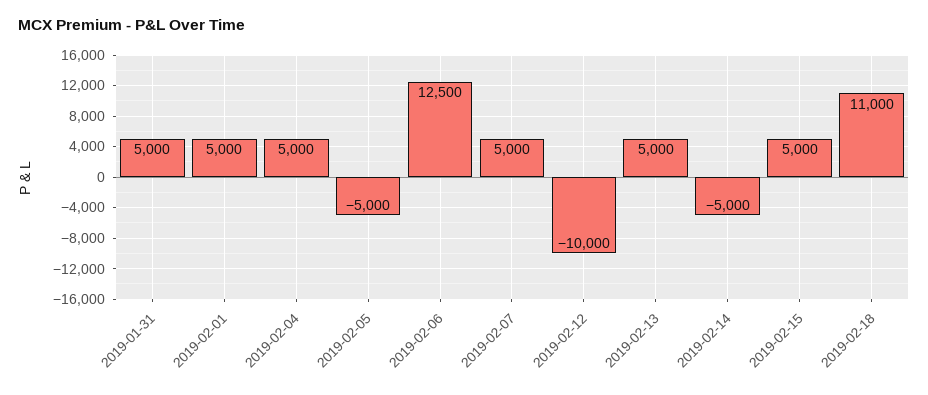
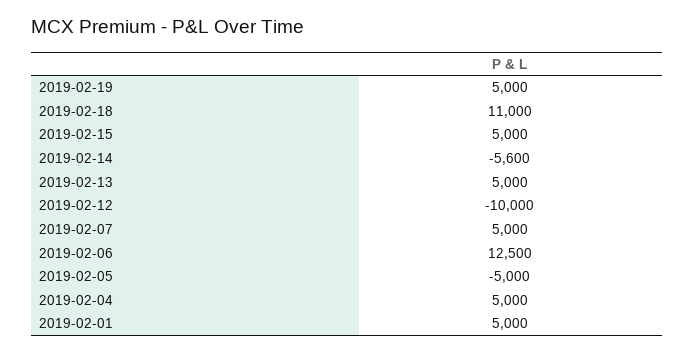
2019-01-31: 5000 -> none
2019-02-14: -5000 -> -5600
2019-02-19: none -> 5000

